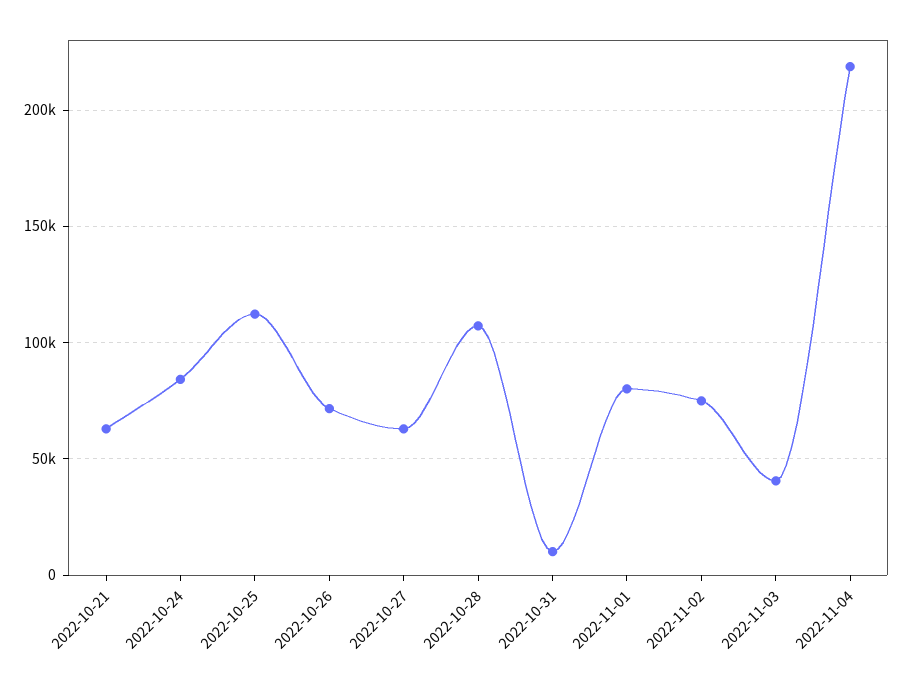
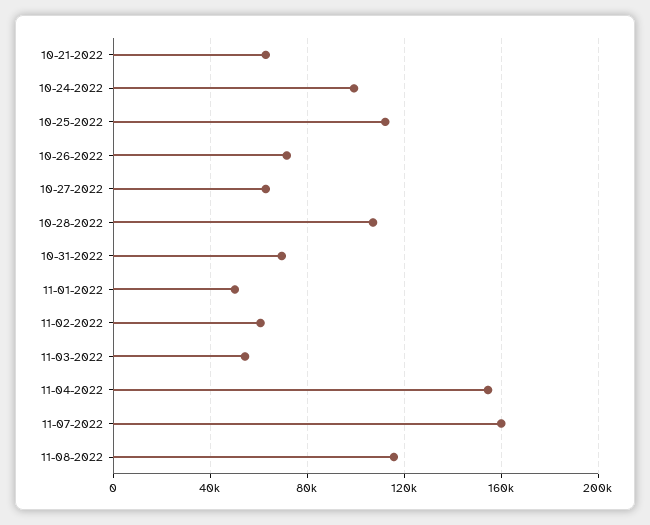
2022-10-24: 85000 -> 100000
2022-10-31: 10000 -> 70000
2022-11-01: 80000 -> 50000
2022-11-02: 75000 -> 60000
2022-11-03: 40000 -> 55000
2022-11-04: 220000 -> 155000
11-07-2022: none -> 160000
11-08-2022: none -> 115000

